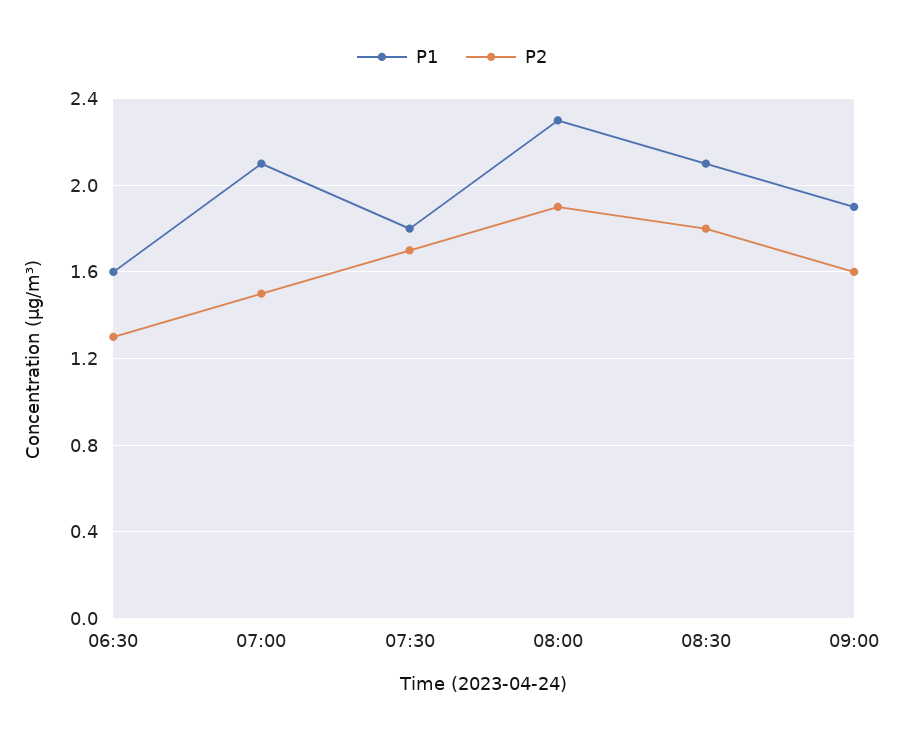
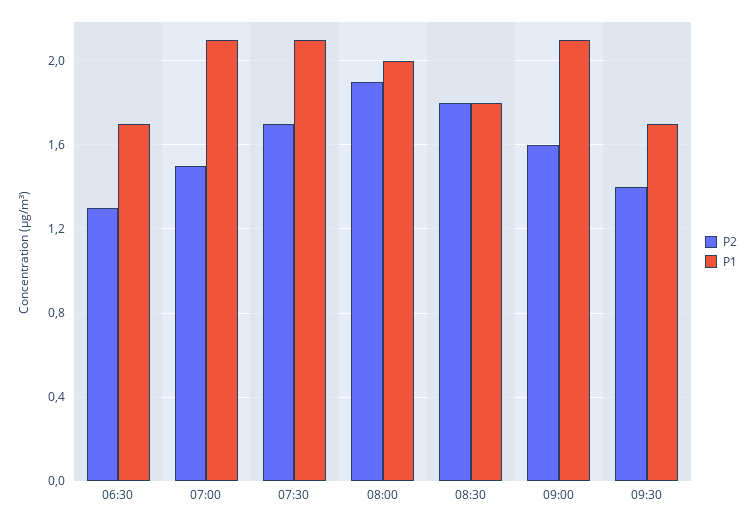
P1, 06:30: 1.6 -> 1.7
P1, 07:30: 1.8 -> 2.1
P1, 08:00: 2.3 -> 2
P1, 08:30: 2.1 -> 1.8
P1, 09:00: 1.9 -> 2.1
P2, 09:30: none -> 1.4
P1, 09:30: none -> 1.7

